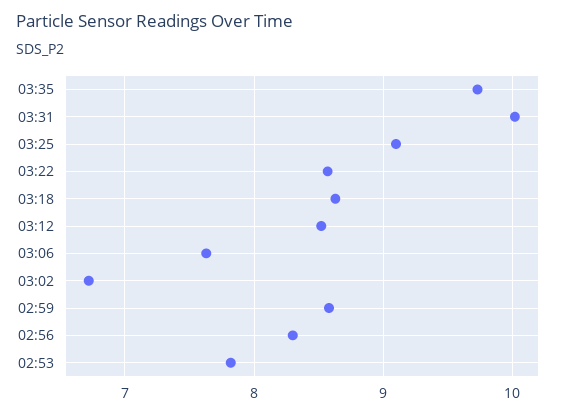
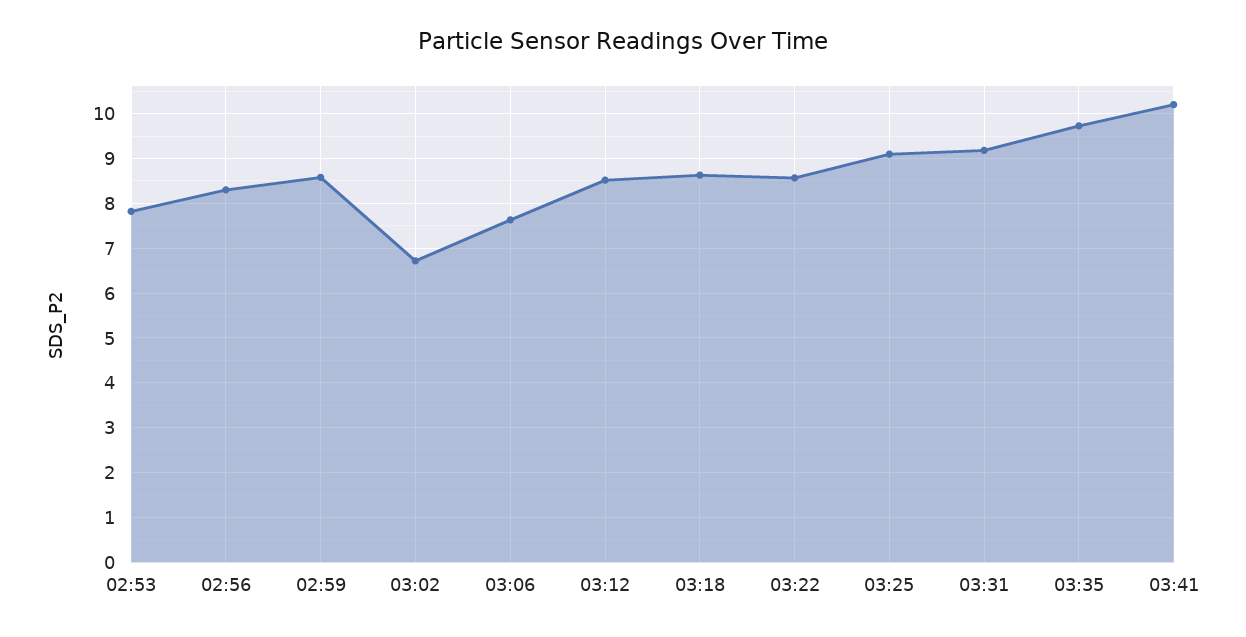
03:31: 10 -> 9.2
03:41: none -> 10.2

